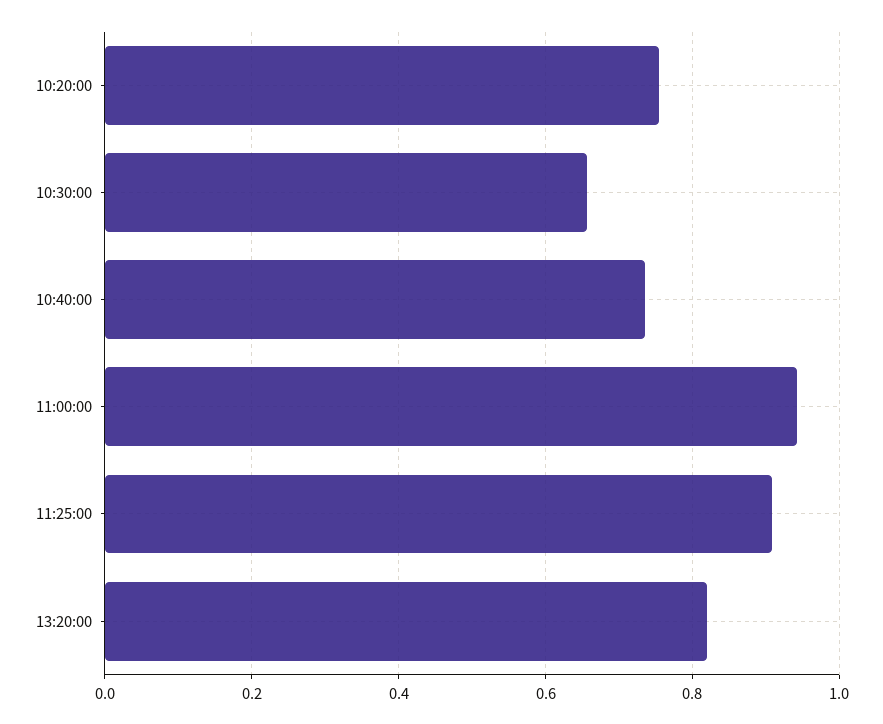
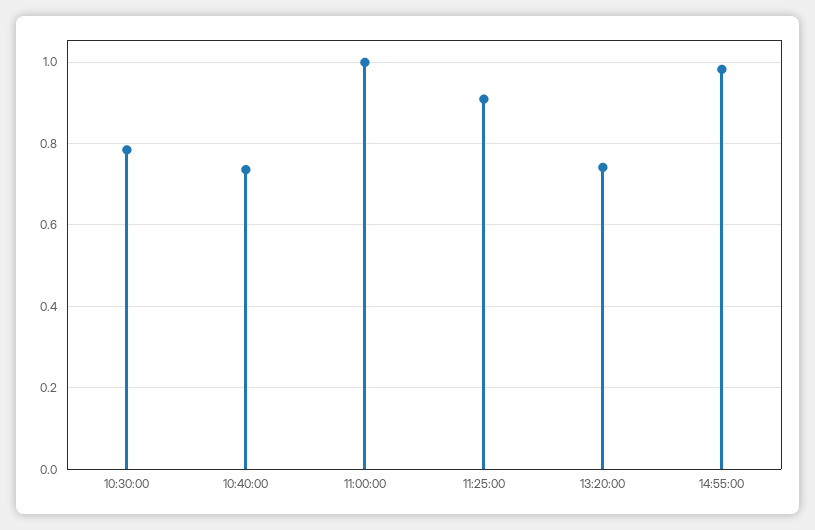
10:20:00: 0.76 -> none
10:30:00: 0.66 -> 0.78
11:00:00: 0.94 -> 1
13:20:00: 0.82 -> 0.74
14:55:00: none -> 0.98

